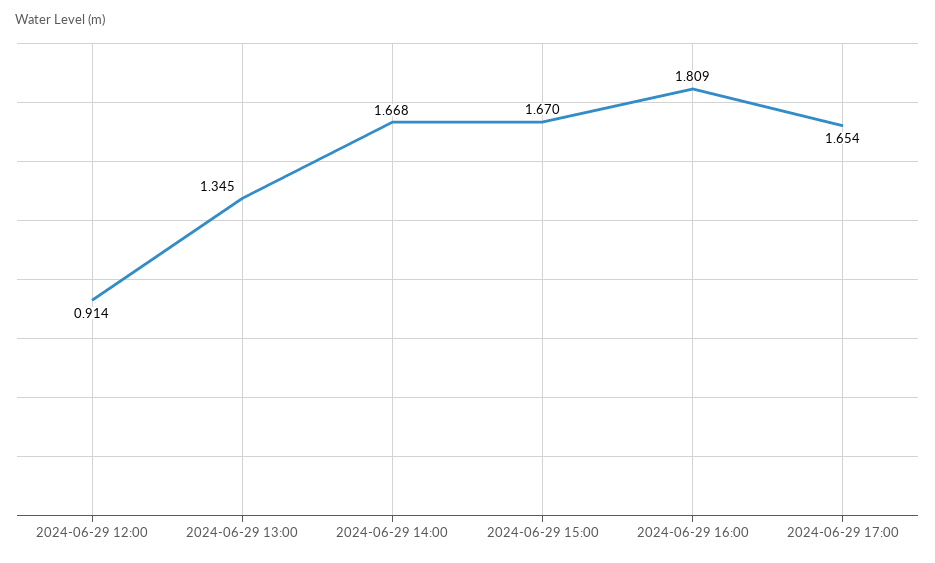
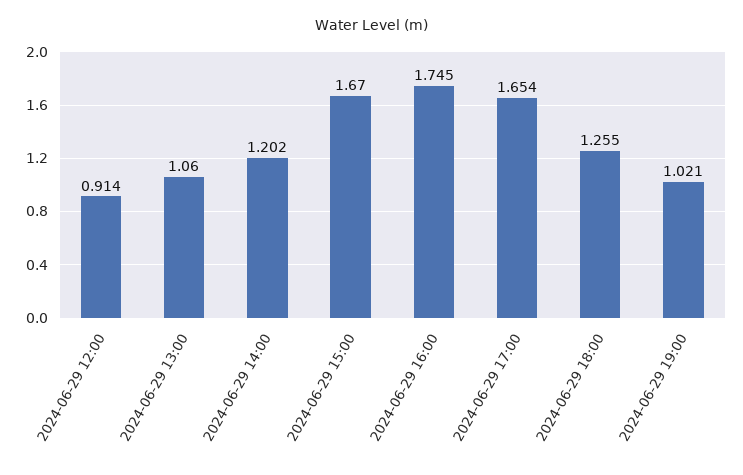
2024-06-29 13:00: 1.345 -> 1.06
2024-06-29 14:00: 1.668 -> 1.202
2024-06-29 16:00: 1.809 -> 1.745
2024-06-29 18:00: none -> 1.255
2024-06-29 19:00: none -> 1.021

